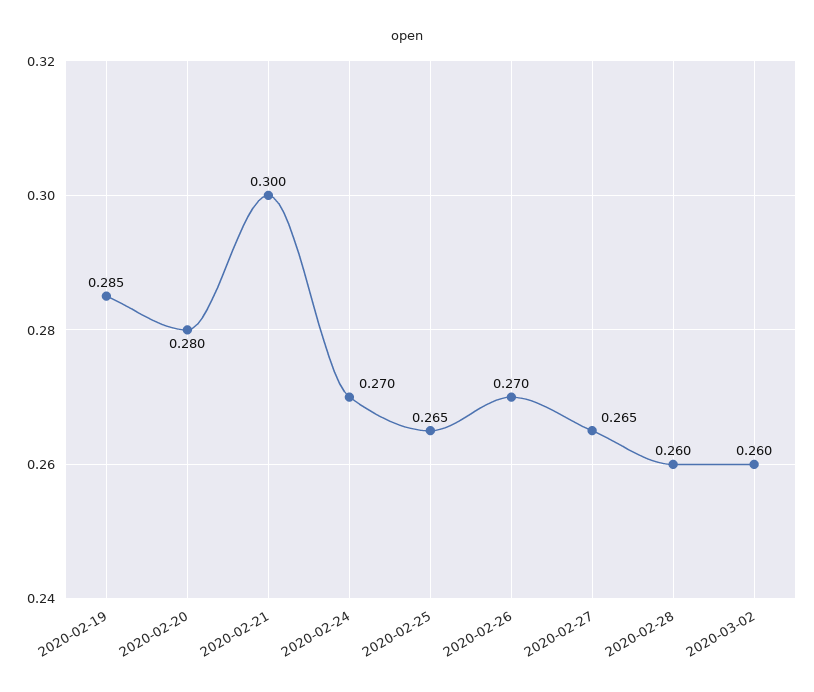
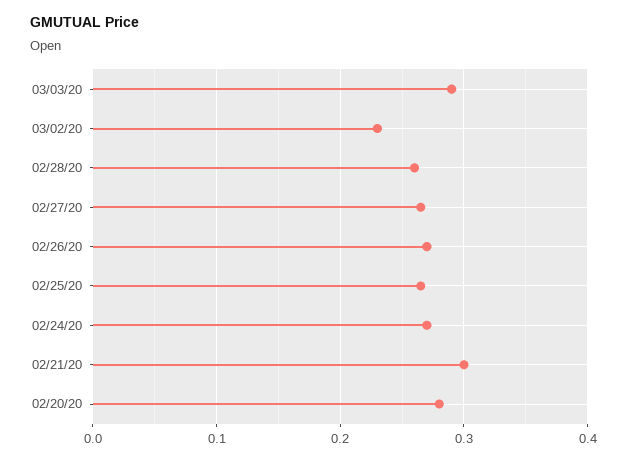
2020-02-19: 0.285 -> none
2020-03-02: 0.26 -> 0.23
03/03/20: none -> 0.29

